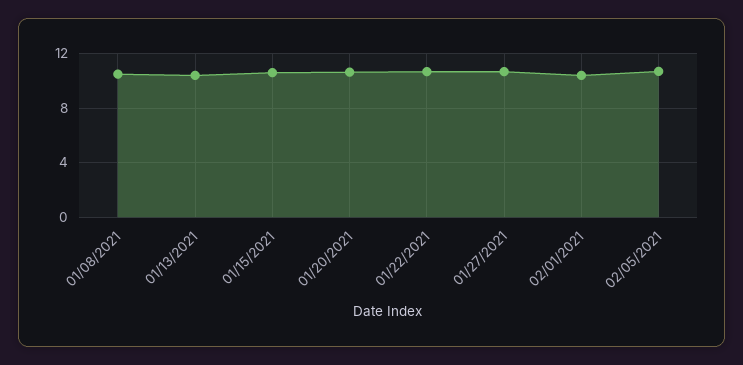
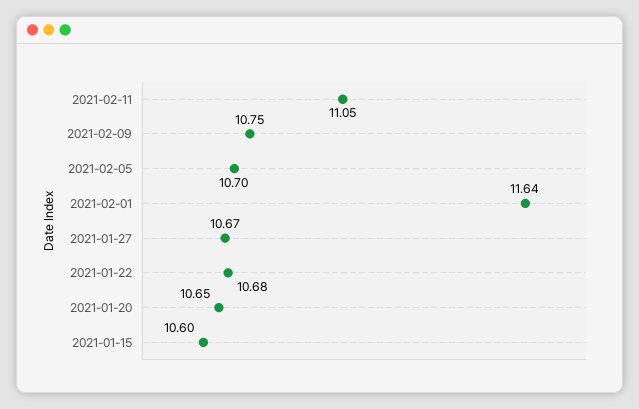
01/08/2021: 10.5 -> none
01/13/2021: 10.5 -> none
02/01/2021: 10.5 -> 11.64
2021-02-11: none -> 11.05
2021-02-09: none -> 10.75

